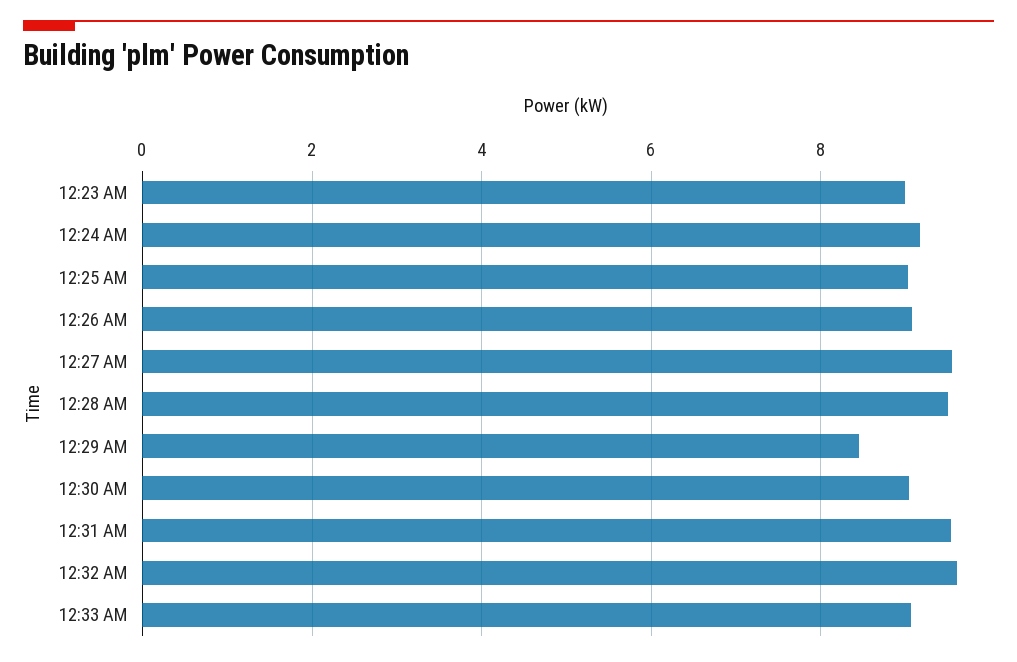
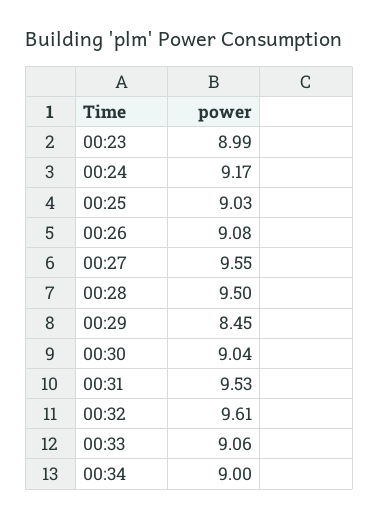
00:34: none -> 9

